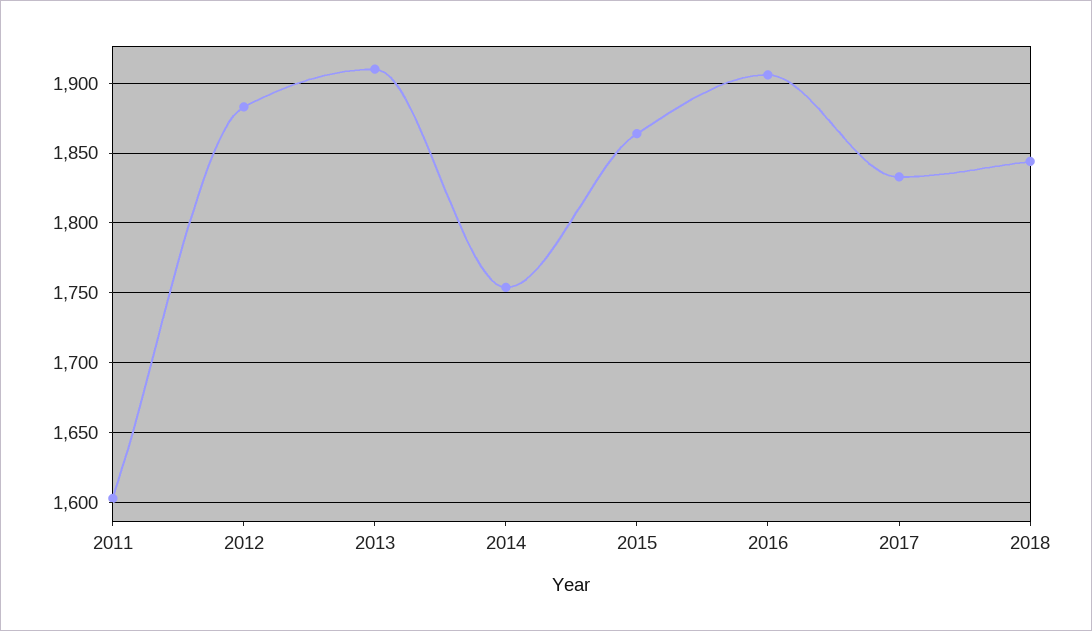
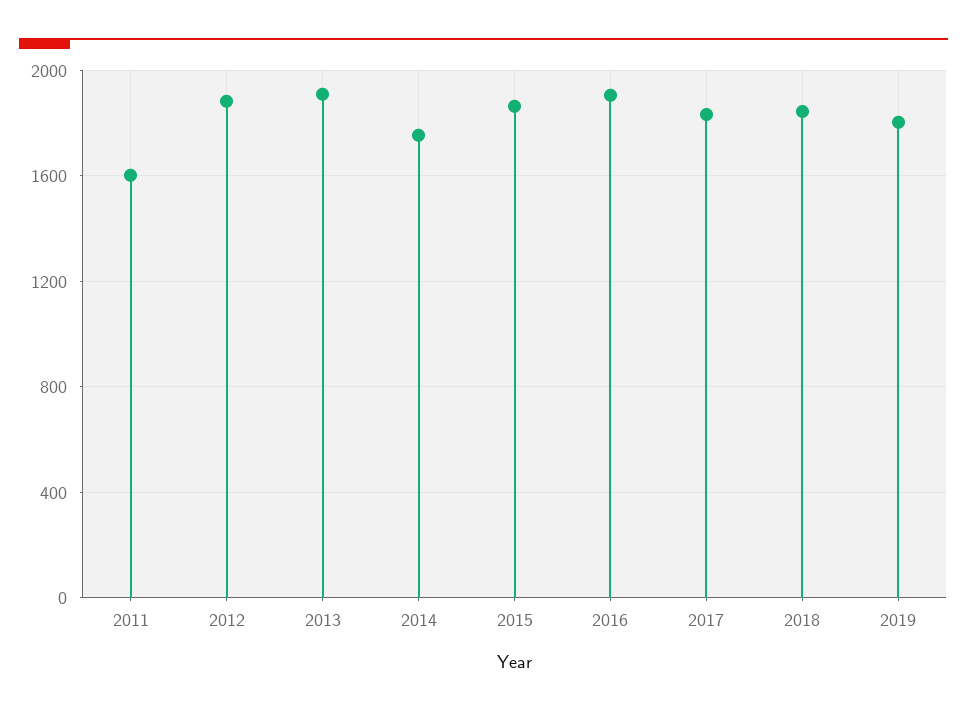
2019: none -> 1800

